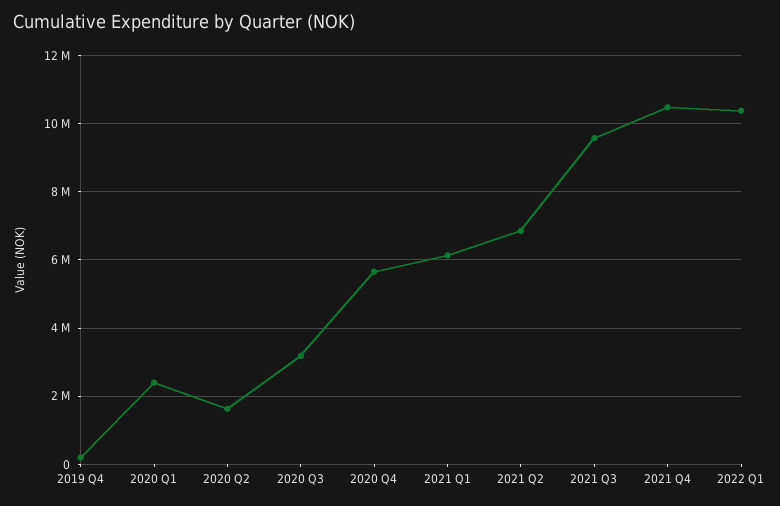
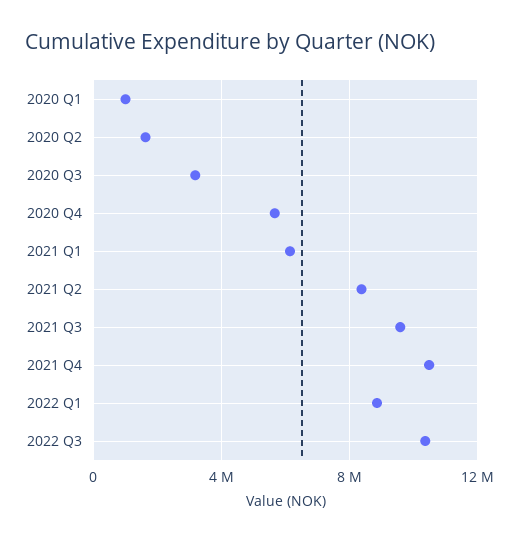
2019 Q4: 200000 -> none
2020 Q1: 2400000 -> 1000000
2021 Q2: 6800000 -> 8500000
2022 Q1: 10400000 -> 9000000
2022 Q3: none -> 10500000

